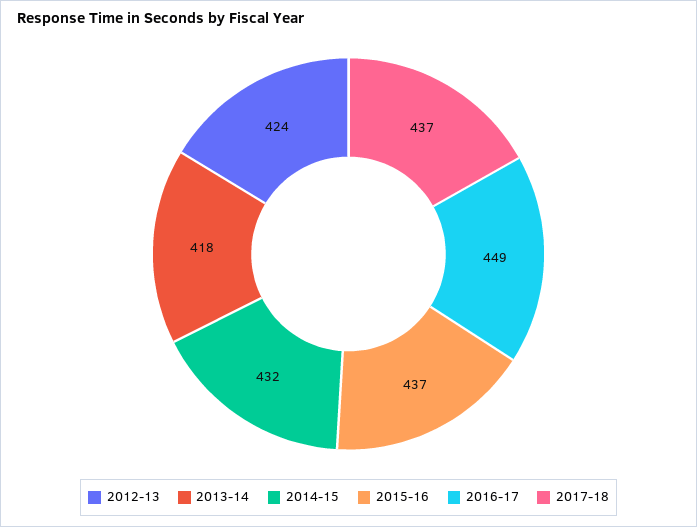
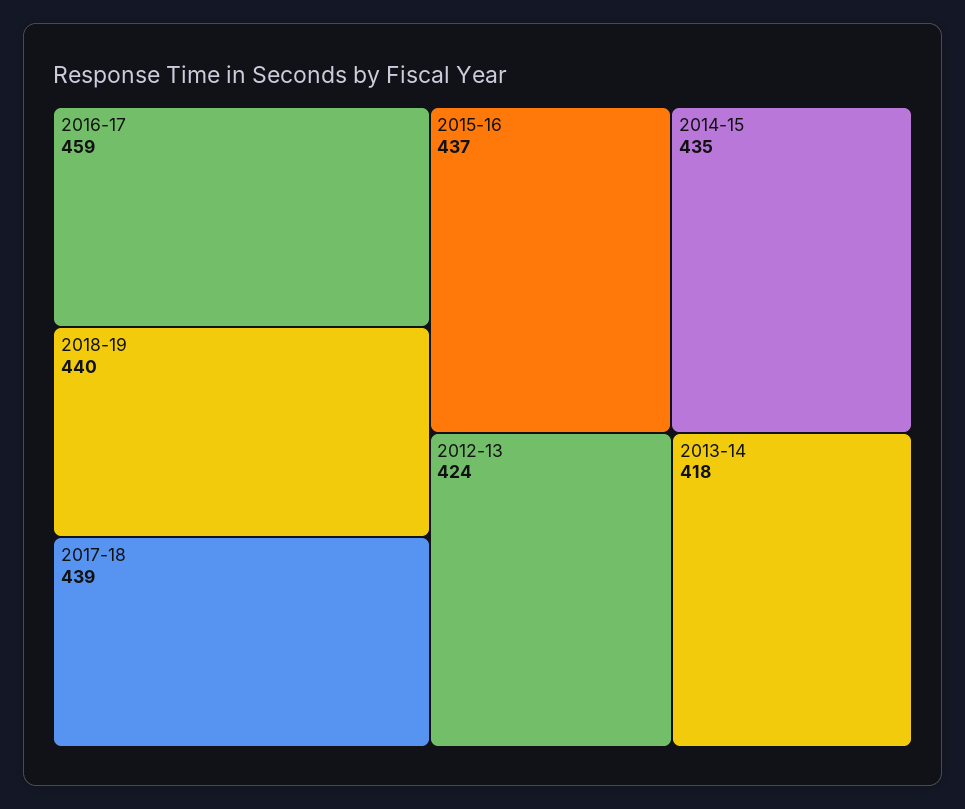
2014-15: 432 -> 435
2016-17: 449 -> 459
2017-18: 437 -> 439
2018-19: none -> 440

